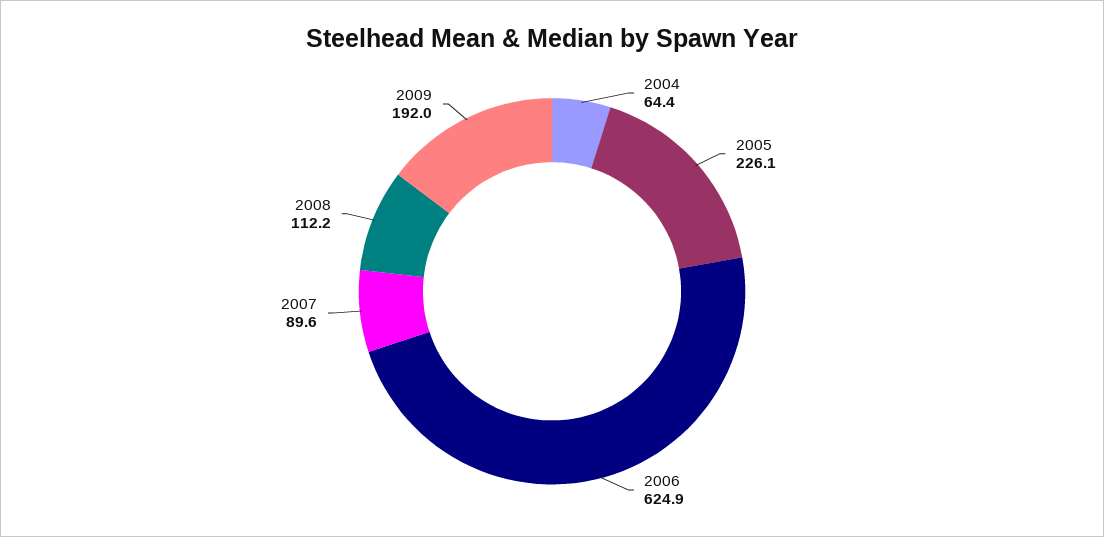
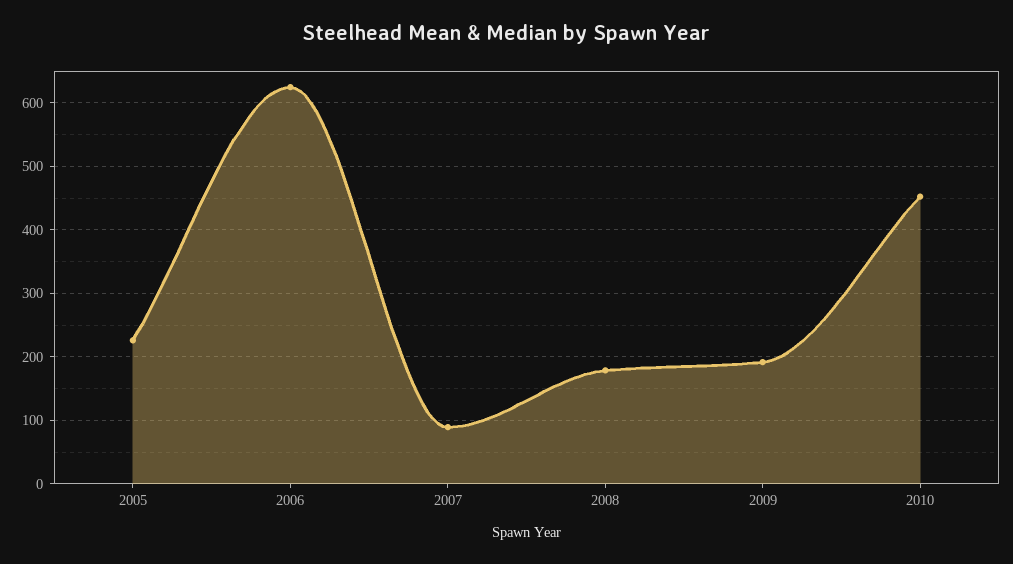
2004: 64.4 -> none
2008: 112.2 -> 180
2010: none -> 450

